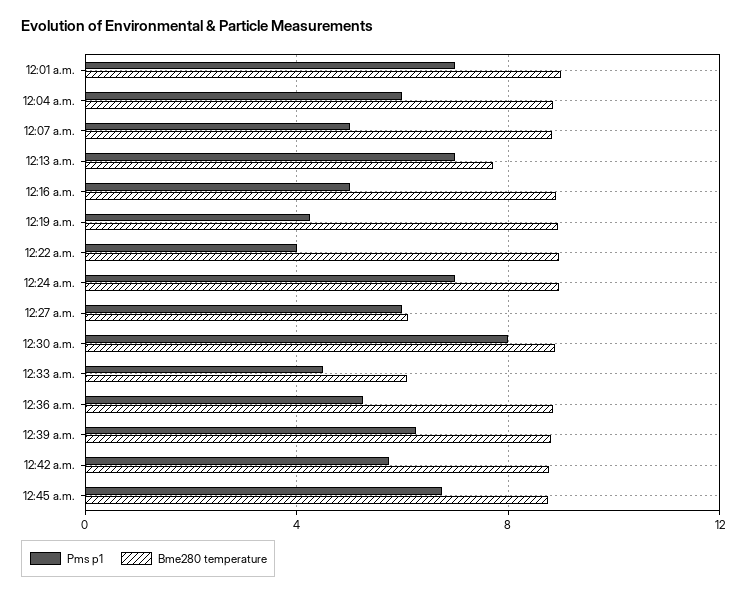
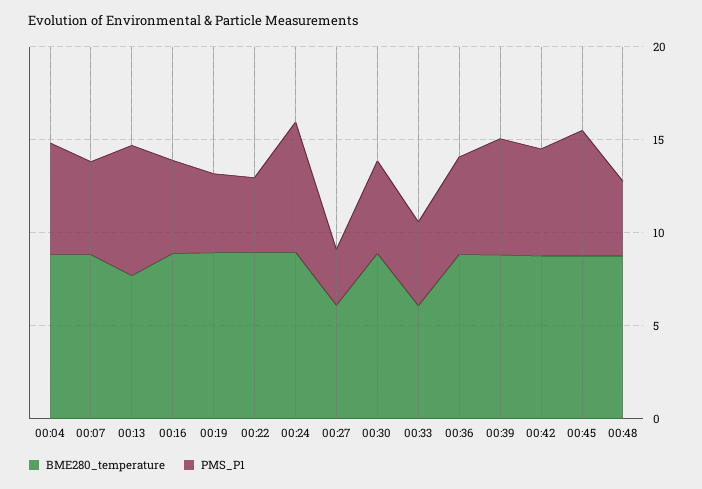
Pms p1, 12:01 a.m.: 7 -> none
Bme280 temperature, 12:01 a.m.: 9 -> none
Pms p1, 12:27 a.m.: 6 -> 3
Pms p1, 12:30 a.m.: 8 -> 5
Bme280 temperature, 00:48: none -> 9
Pms p1, 00:48: none -> 4

